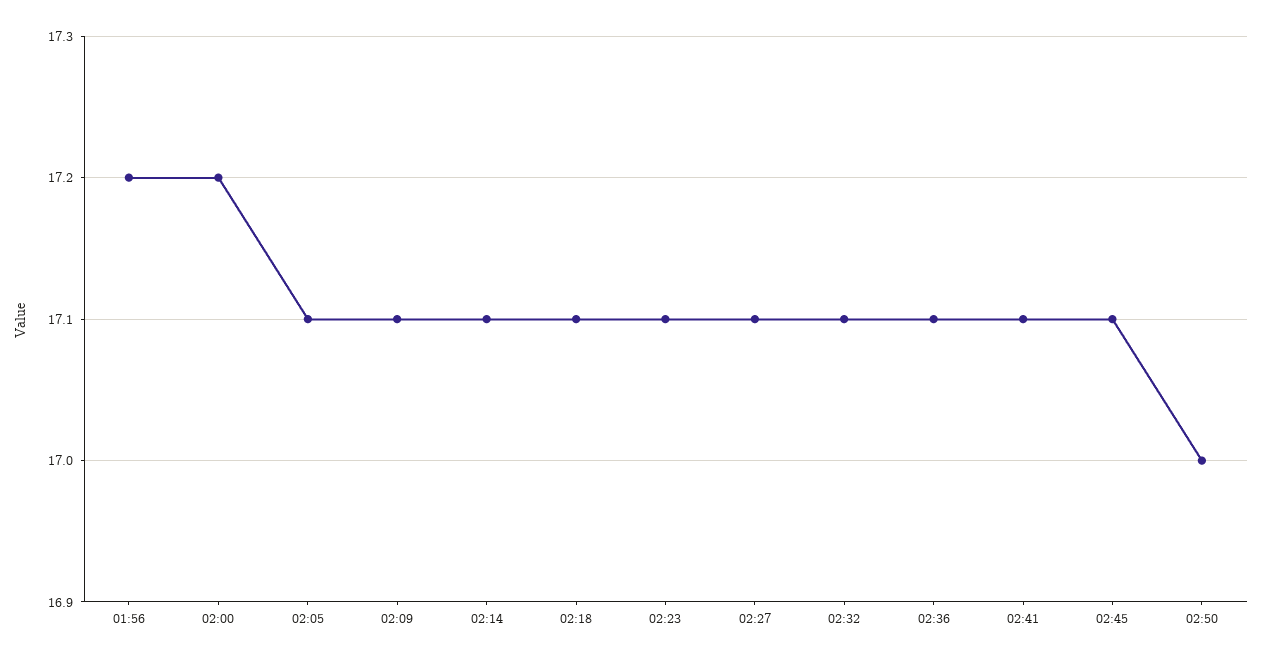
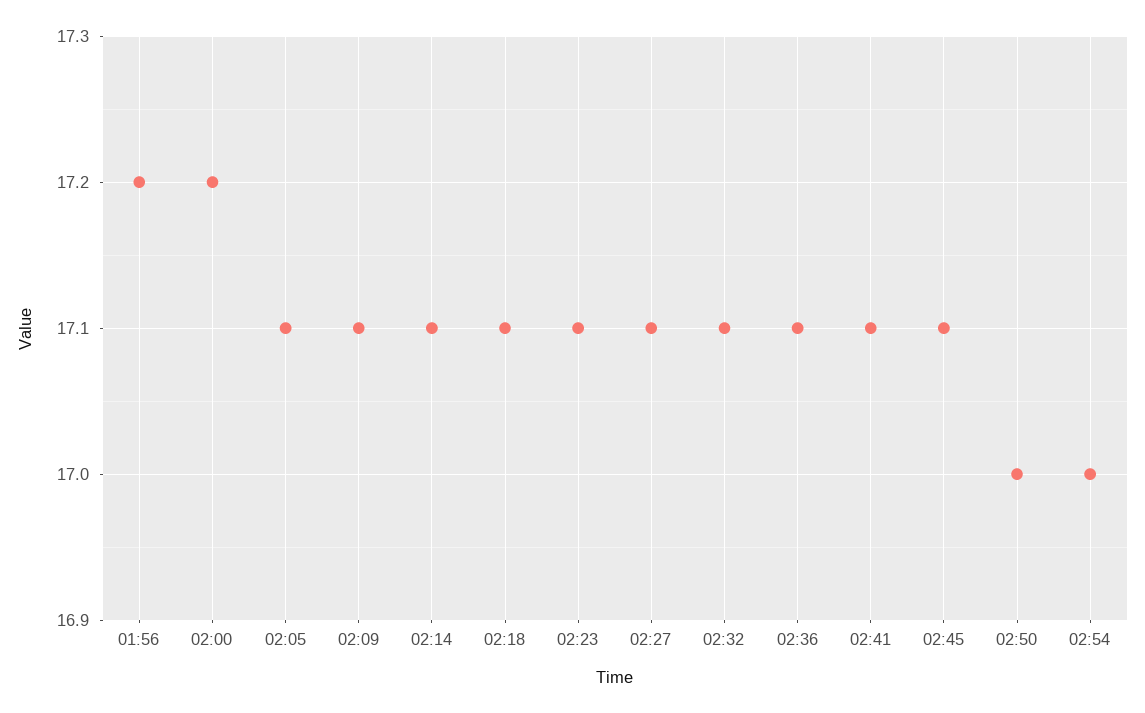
02:54: none -> 17

